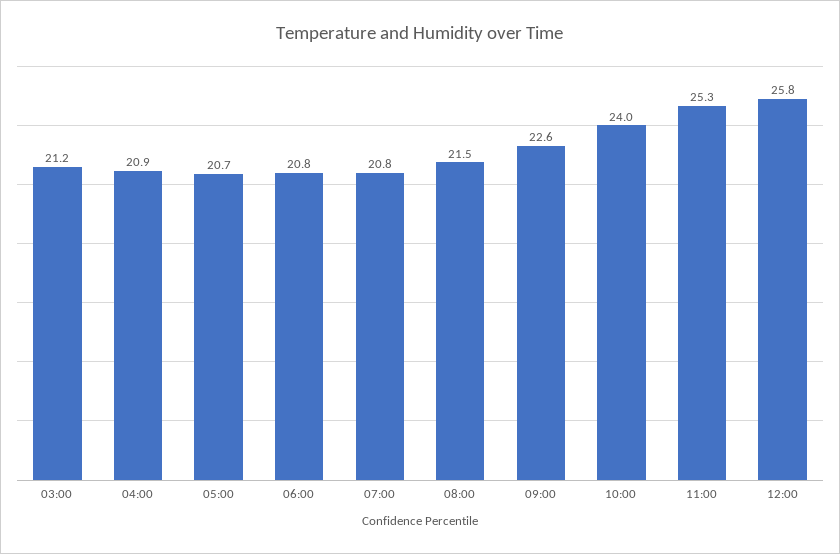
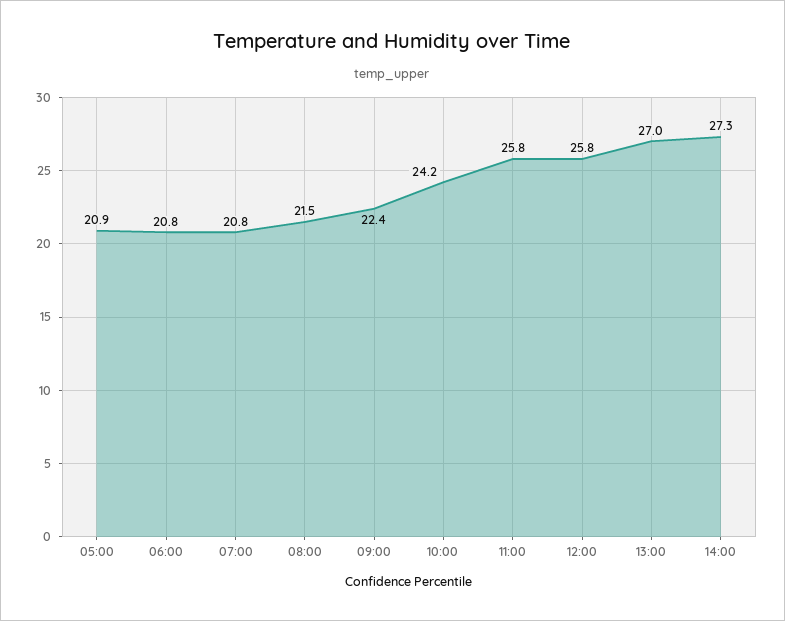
03:00: 21.2 -> none
04:00: 20.9 -> none
05:00: 20.7 -> 20.9
09:00: 22.6 -> 22.4
10:00: 24 -> 24.2
11:00: 25.3 -> 25.8
13:00: none -> 27
14:00: none -> 27.3

